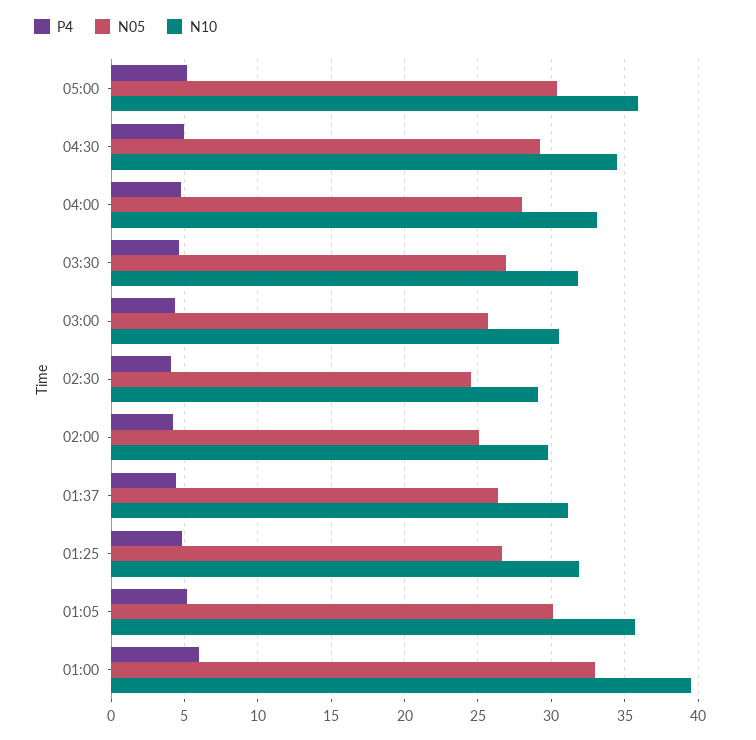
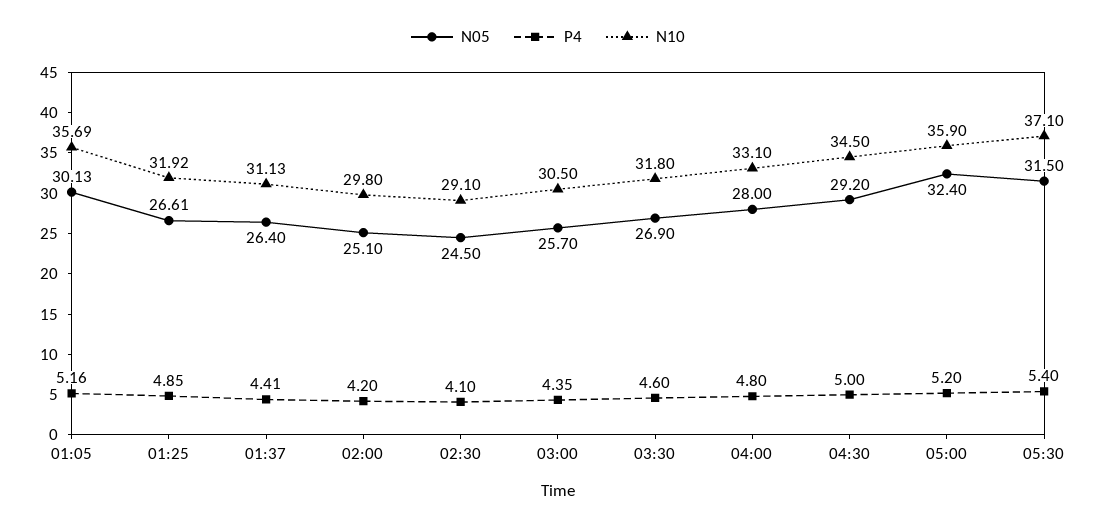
N05, 05:00: 30.5 -> 32.4
P4, 01:00: 6 -> none
N05, 01:00: 33 -> none
N10, 01:00: 39.5 -> none
N05, 05:30: none -> 31.5
P4, 05:30: none -> 5.4
N10, 05:30: none -> 37.1

